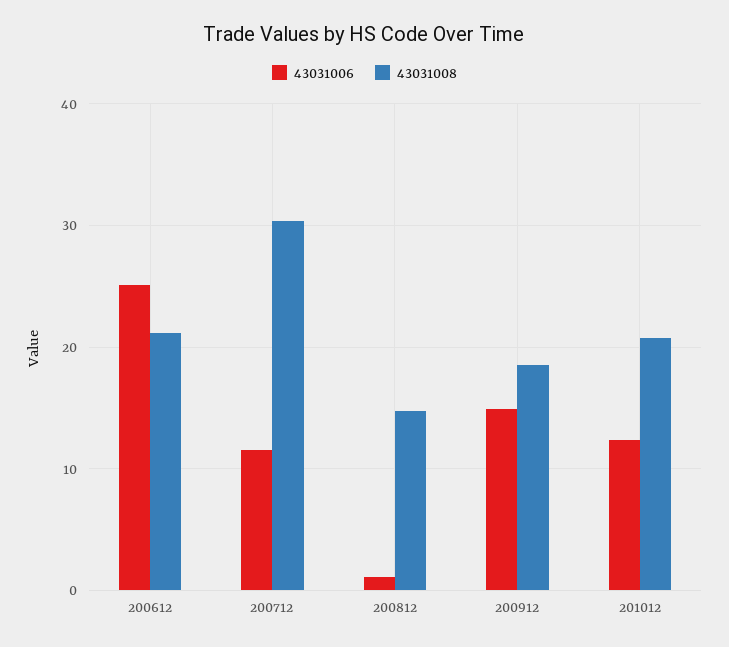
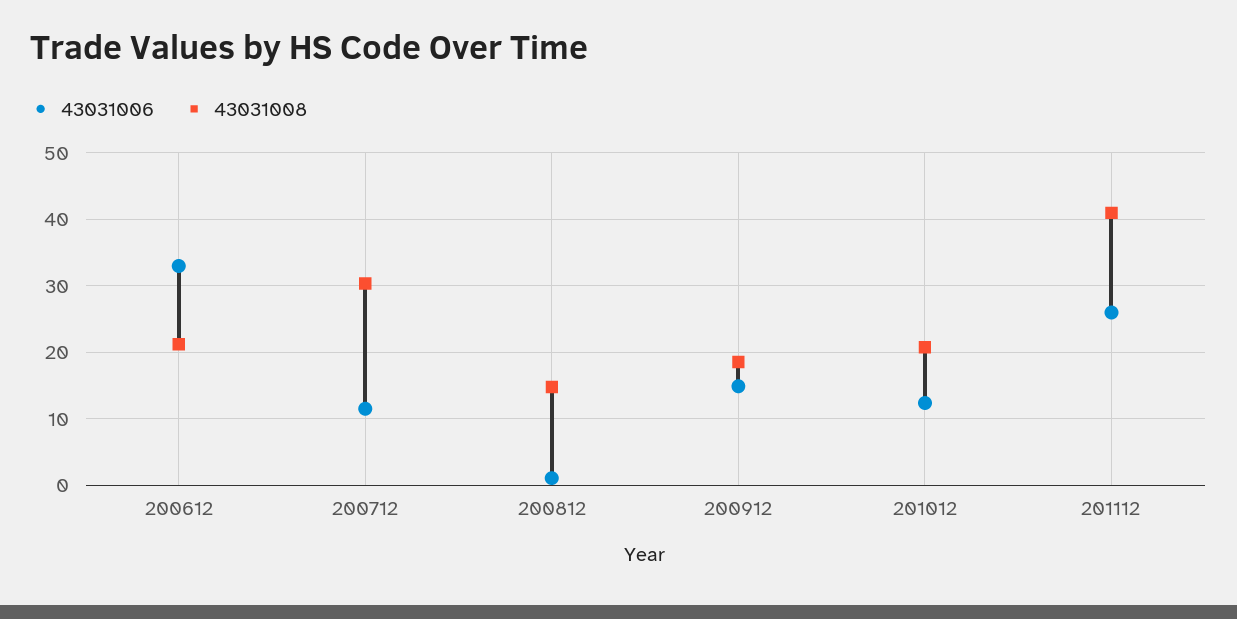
43031006, 200612: 25 -> 33
43031006, 201112: none -> 26
43031008, 201112: none -> 41

